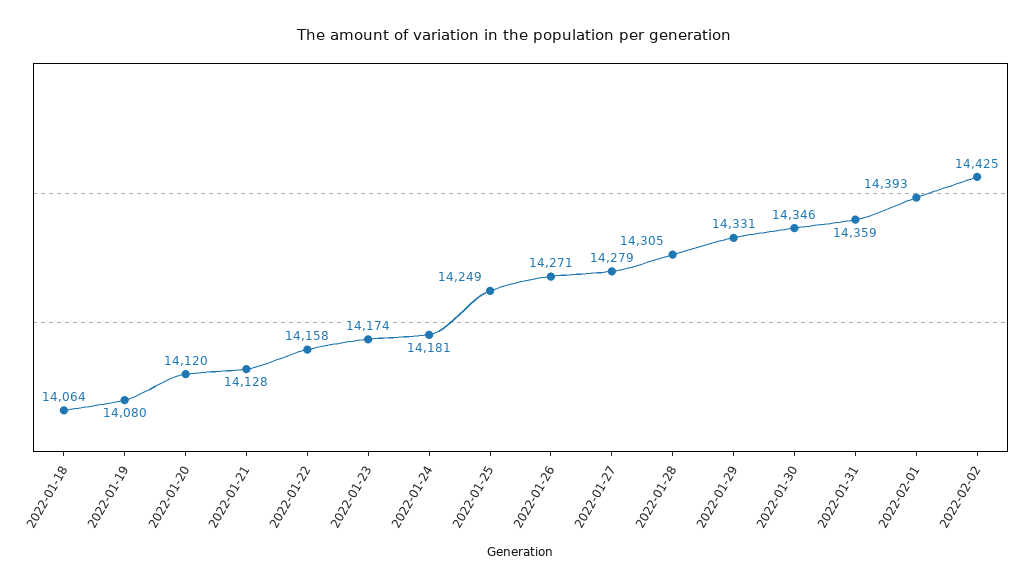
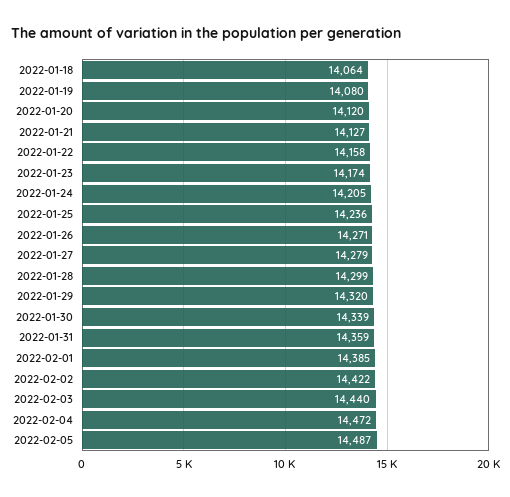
2022-01-21: 14128 -> 14127
2022-01-24: 14181 -> 14205
2022-01-25: 14249 -> 14236
2022-01-28: 14305 -> 14299
2022-01-29: 14331 -> 14320
2022-01-30: 14346 -> 14339
2022-02-01: 14393 -> 14385
2022-02-02: 14425 -> 14422
2022-02-03: none -> 14440
2022-02-04: none -> 14472
2022-02-05: none -> 14487

